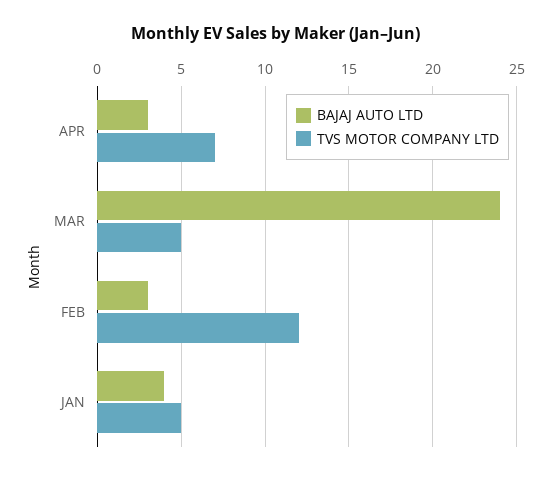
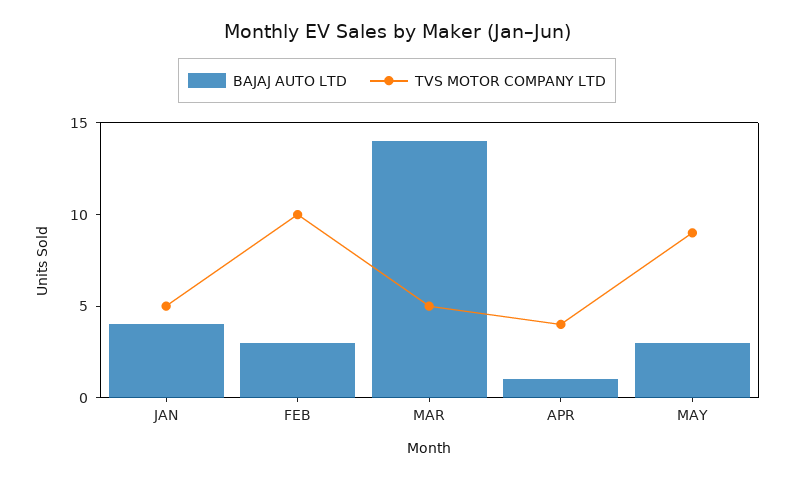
BAJAJ AUTO LTD, APR: 3 -> 1
TVS MOTOR COMPANY LTD, APR: 7 -> 4
BAJAJ AUTO LTD, MAR: 24 -> 14
TVS MOTOR COMPANY LTD, FEB: 12 -> 10
BAJAJ AUTO LTD, MAY: none -> 3
TVS MOTOR COMPANY LTD, MAY: none -> 9

